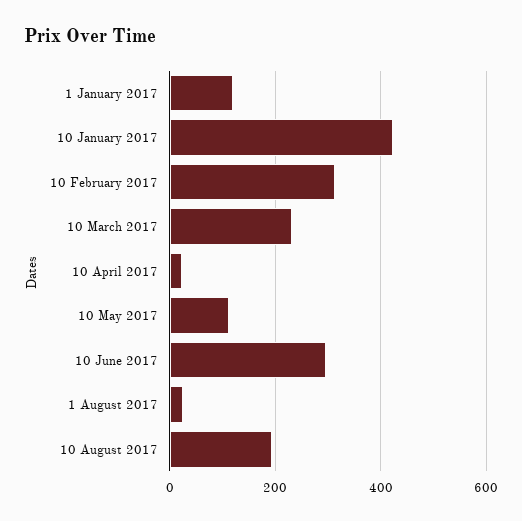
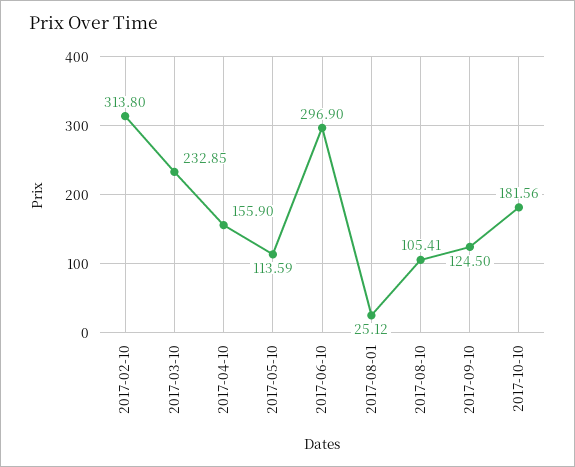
1 January 2017: 120 -> none
10 January 2017: 420 -> none
10 April 2017: 20 -> 155.9
10 August 2017: 200 -> 105.41
2017-09-10: none -> 124.5
2017-10-10: none -> 181.56

